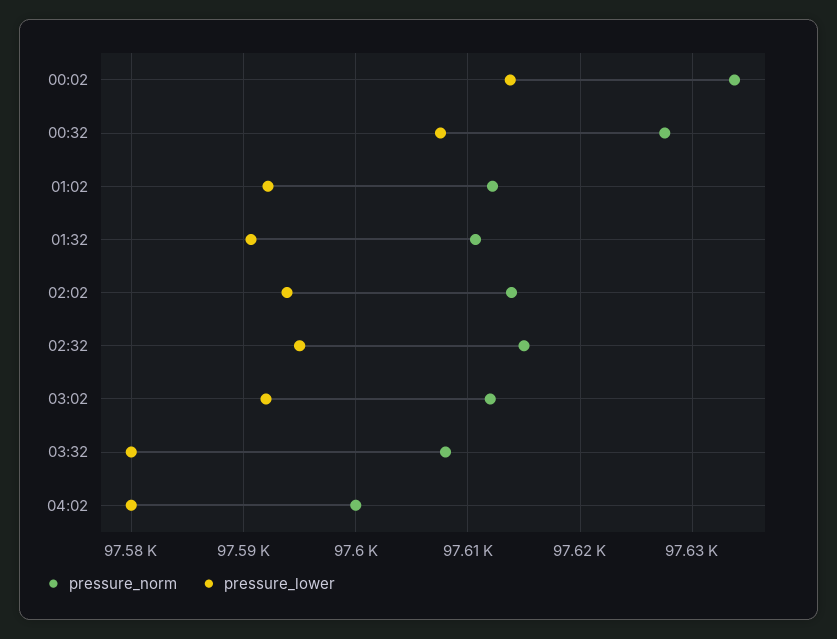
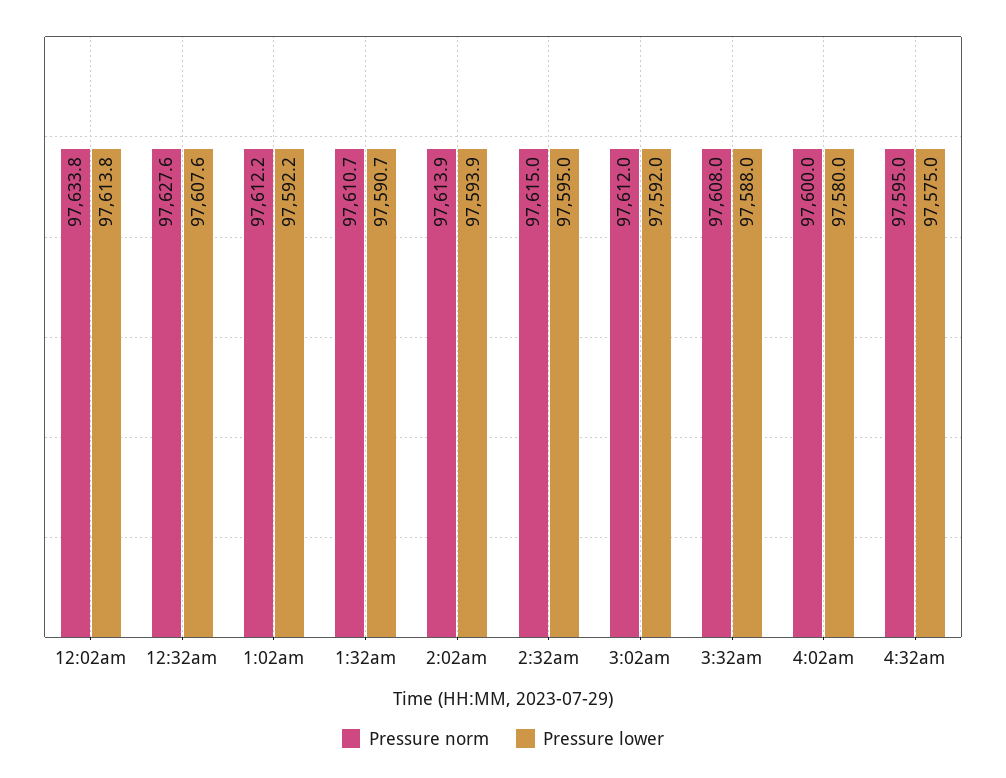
pressure_lower, 03:32: 97580 -> 97588
pressure_norm, 4:32am: none -> 97595
pressure_lower, 4:32am: none -> 97575

